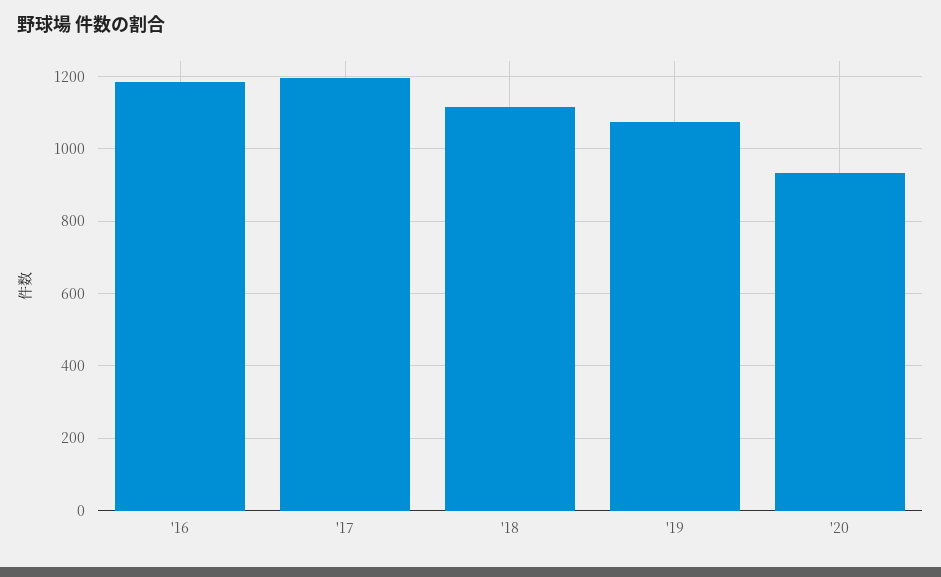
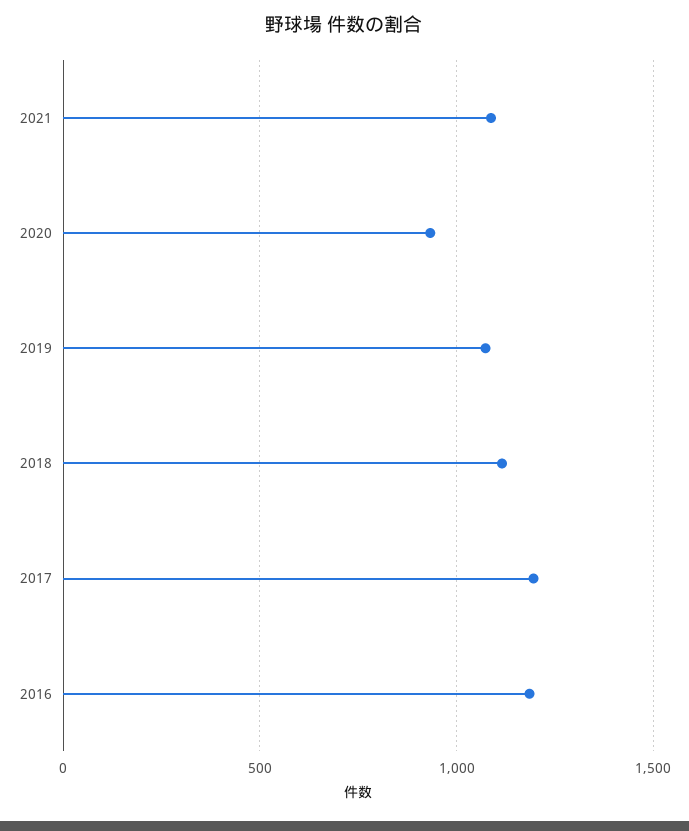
2021: none -> 1100

